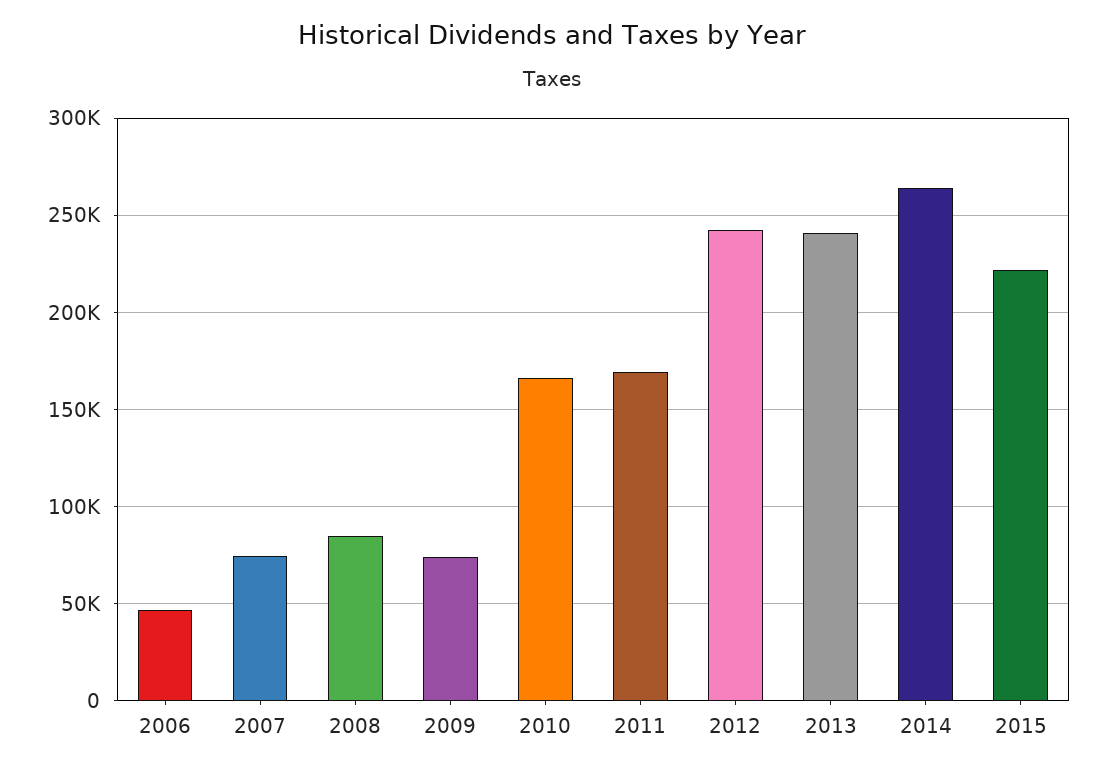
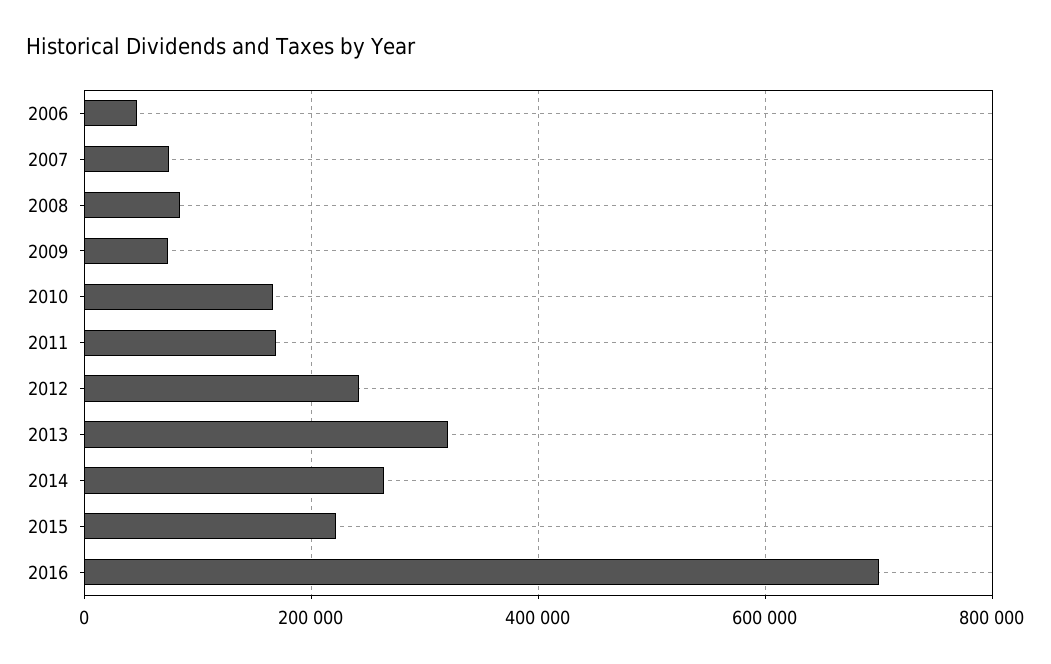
2013: 240000 -> 320000
2016: none -> 700000

